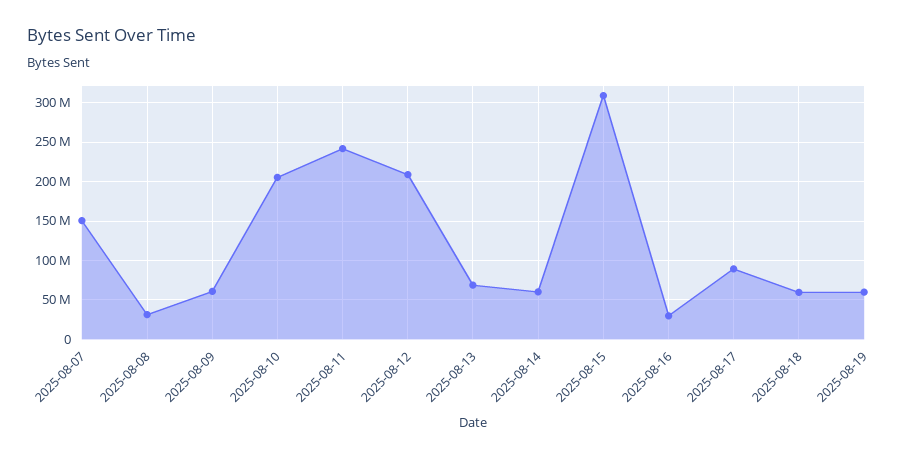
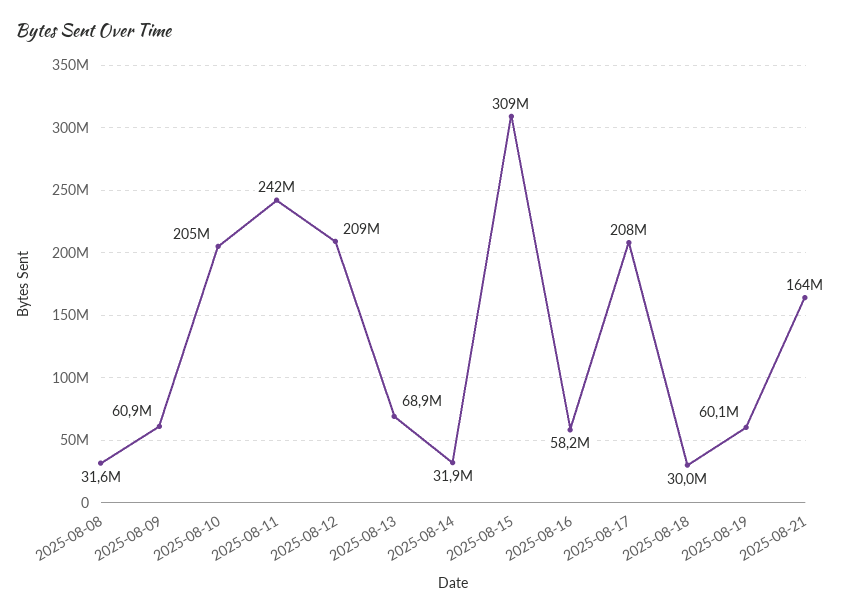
2025-08-07: 150000000 -> none
2025-08-14: 60000000 -> 31900000
2025-08-16: 30000000 -> 58200000
2025-08-17: 90000000 -> 208000000
2025-08-18: 60000000 -> 30000000
2025-08-21: none -> 164000000

